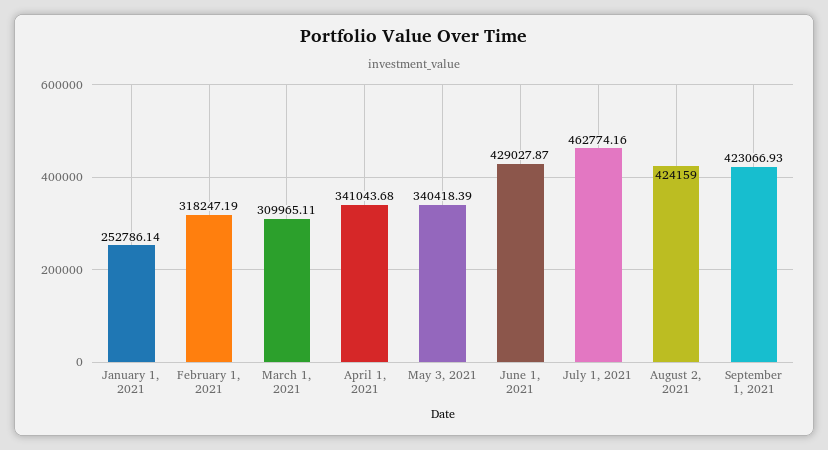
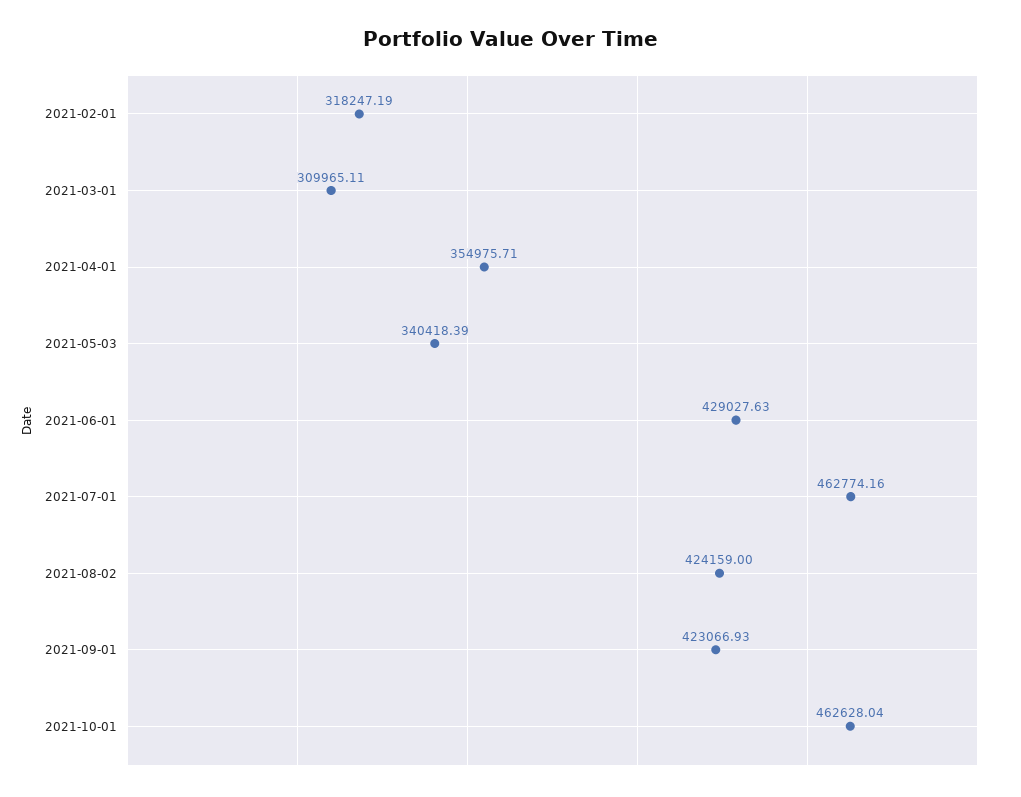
January 1, 2021: 252786.14 -> none
April 1, 2021: 341043.68 -> 354975.71
June 1, 2021: 429027.87 -> 429027.63
2021-10-01: none -> 462628.04

